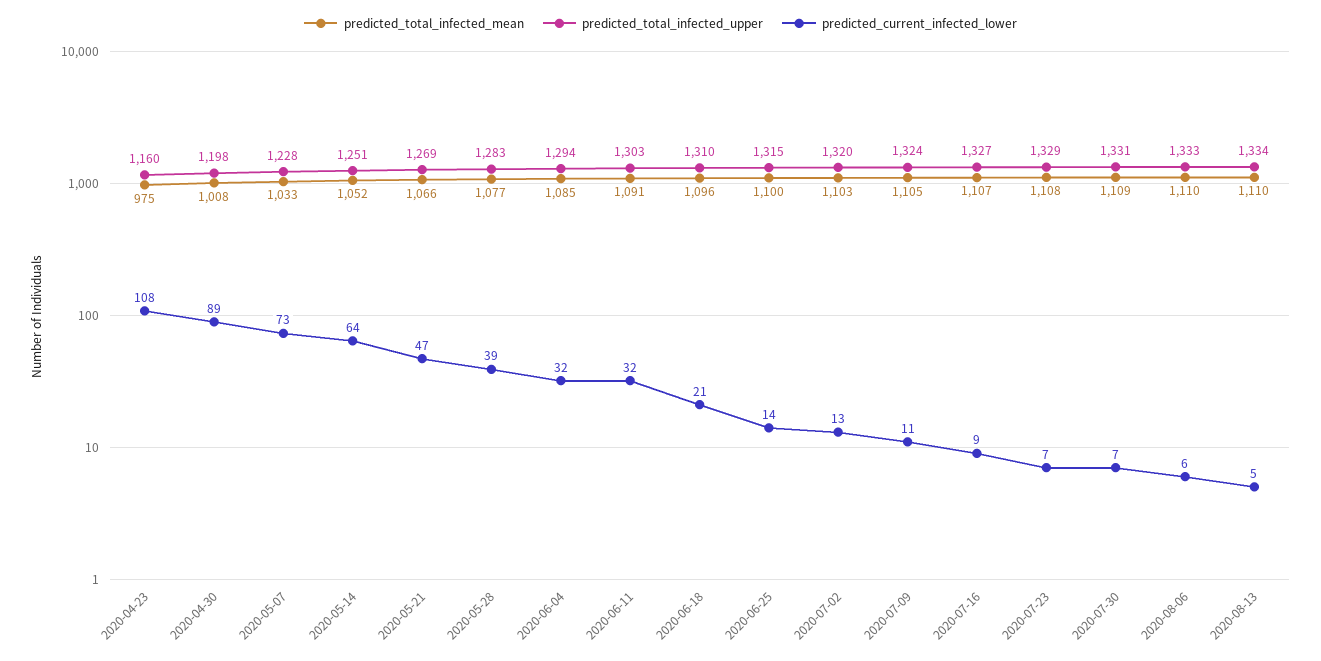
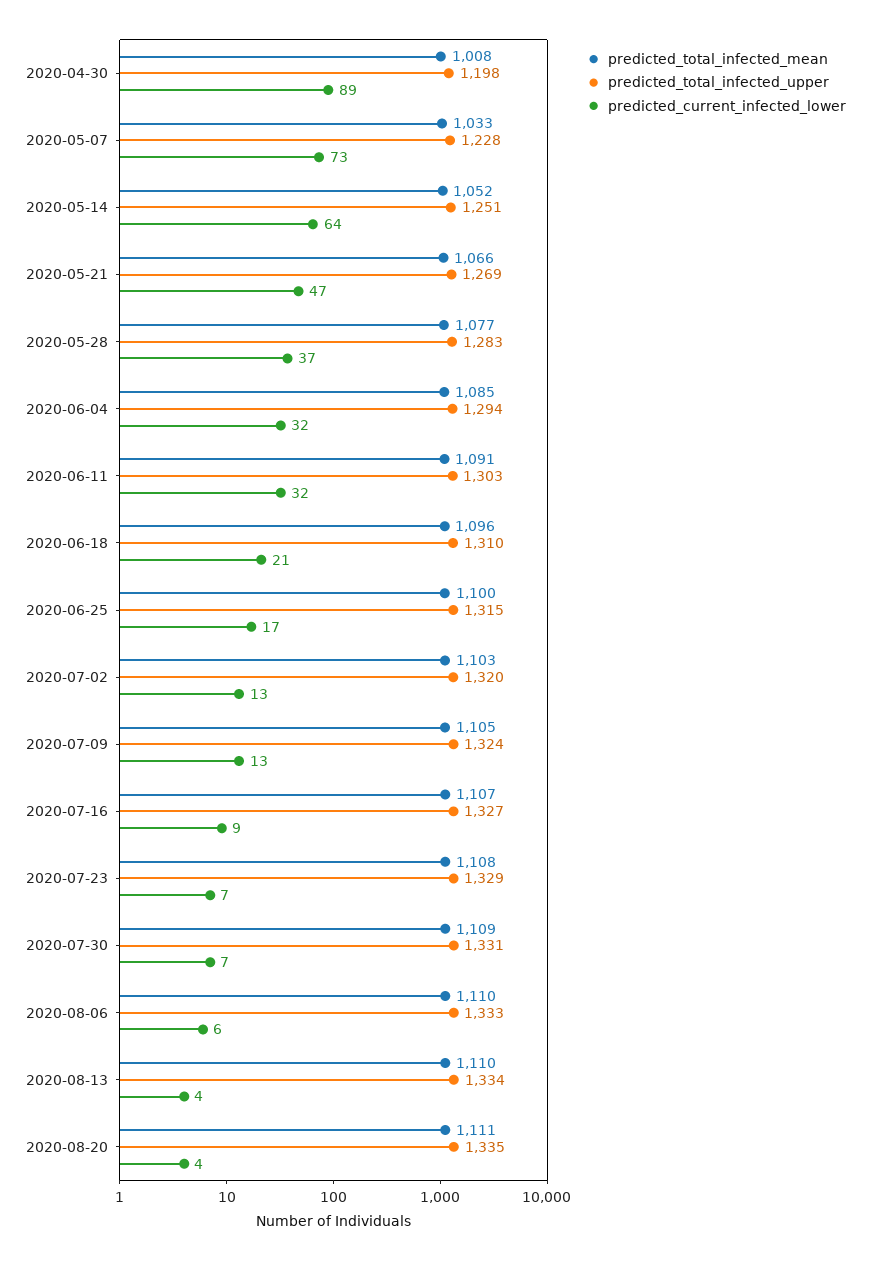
predicted_total_infected_mean, 2020-04-23: 975 -> none
predicted_total_infected_upper, 2020-04-23: 1160 -> none
predicted_current_infected_lower, 2020-04-23: 108 -> none
predicted_current_infected_lower, 2020-05-28: 39 -> 37
predicted_current_infected_lower, 2020-06-25: 14 -> 17
predicted_current_infected_lower, 2020-07-09: 11 -> 13
predicted_current_infected_lower, 2020-08-13: 5 -> 4
predicted_total_infected_mean, 2020-08-20: none -> 1111
predicted_total_infected_upper, 2020-08-20: none -> 1335
predicted_current_infected_lower, 2020-08-20: none -> 4

